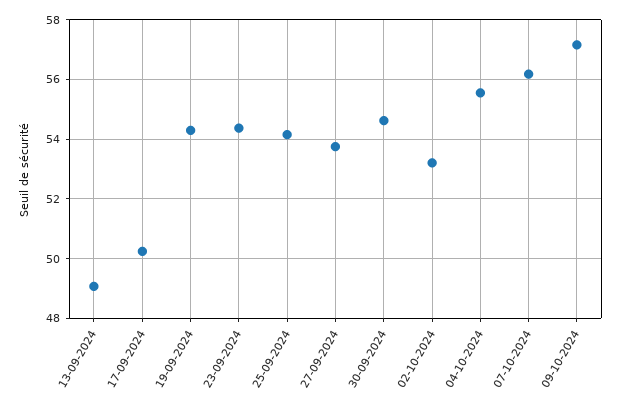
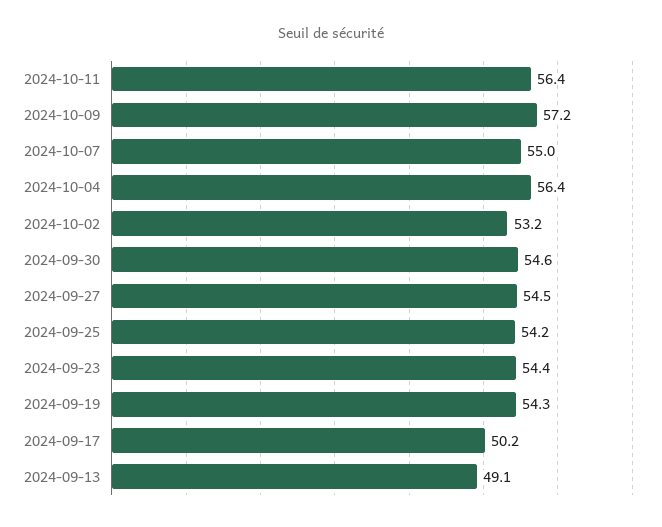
27-09-2024: 53.75 -> 54.5
04-10-2024: 55.5 -> 56.4
07-10-2024: 56.25 -> 55
2024-10-11: none -> 56.4

